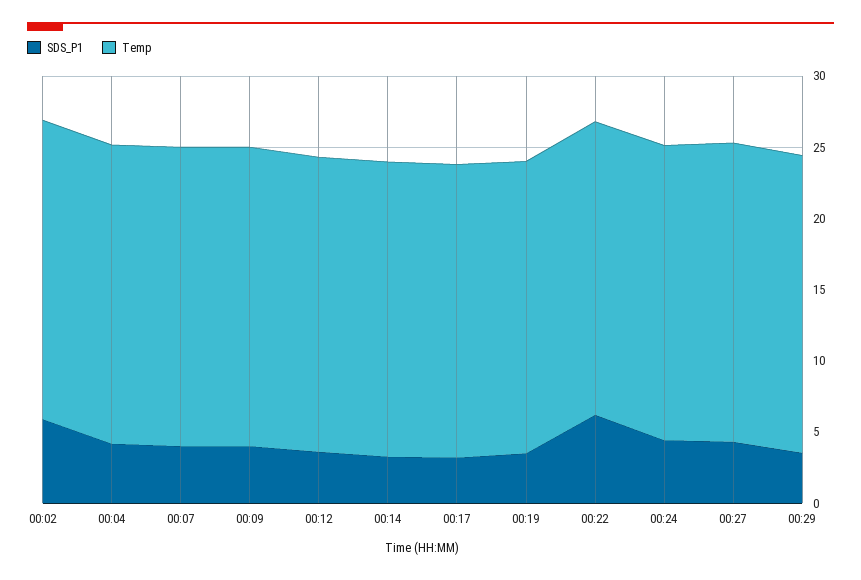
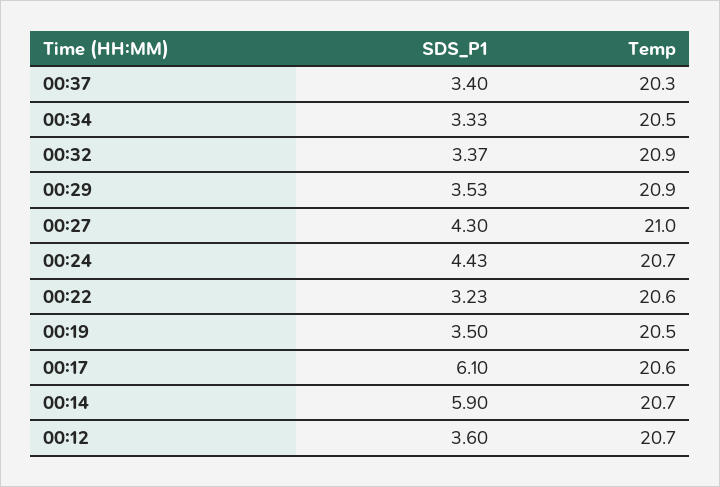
SDS_P1, 00:02: 6 -> none
Temp, 00:02: 21 -> none
SDS_P1, 00:04: 4 -> none
Temp, 00:04: 21 -> none
SDS_P1, 00:07: 4 -> none
Temp, 00:07: 21 -> none
SDS_P1, 00:09: 4 -> none
Temp, 00:09: 21 -> none
SDS_P1, 00:14: 3 -> 5.9
SDS_P1, 00:17: 3 -> 6.1
SDS_P1, 00:22: 6 -> 3.23
SDS_P1, 00:37: none -> 3.4
Temp, 00:37: none -> 20.3
SDS_P1, 00:34: none -> 3.33
Temp, 00:34: none -> 20.5
SDS_P1, 00:32: none -> 3.37
Temp, 00:32: none -> 20.9

